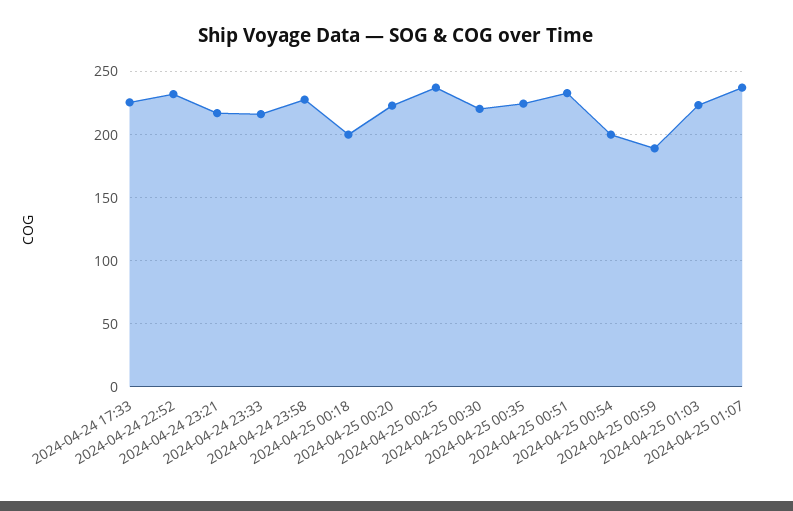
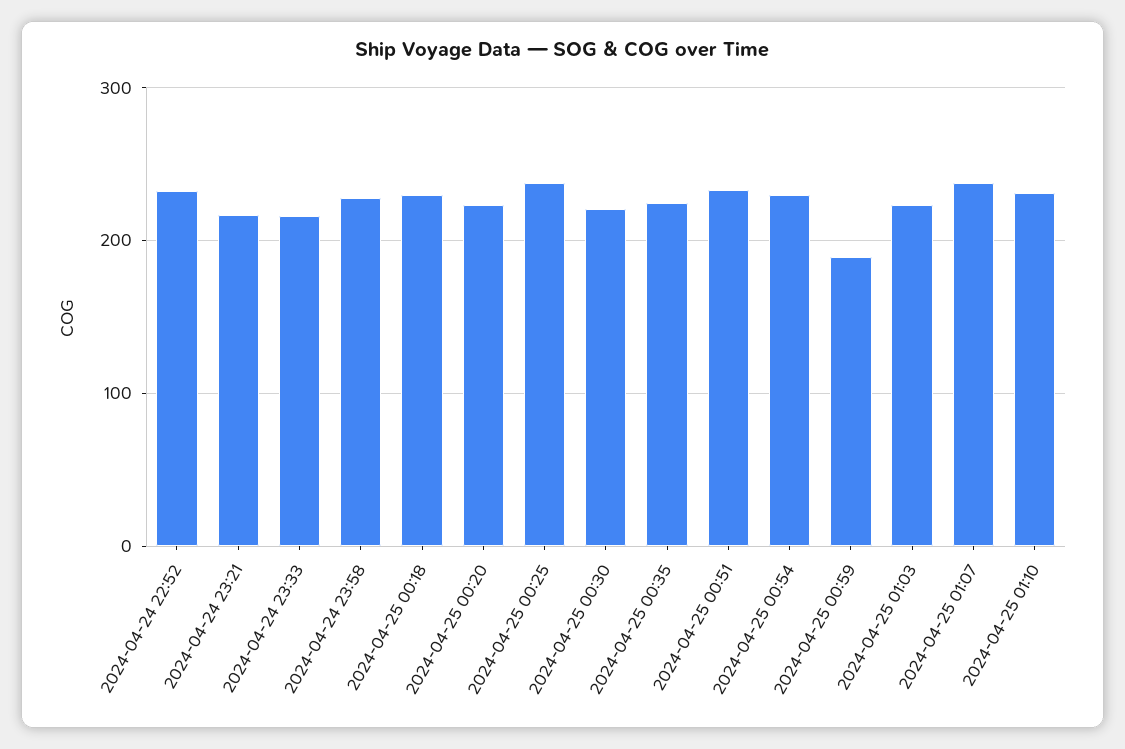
2024-04-24 17:33: 225 -> none
2024-04-25 00:18: 200 -> 230
2024-04-25 00:54: 200 -> 230
2024-04-25 01:10: none -> 230

